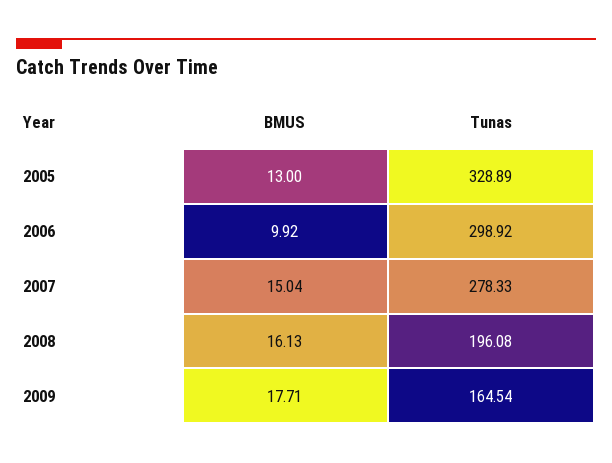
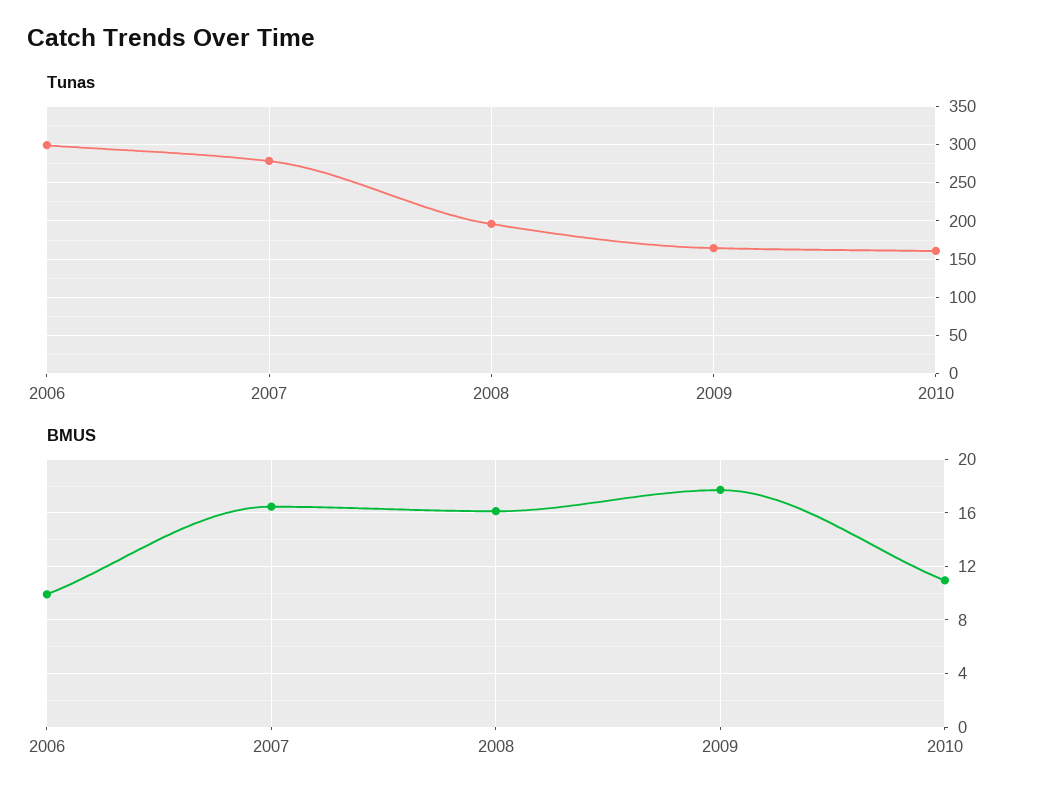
BMUS, 2005: 13 -> none
Tunas, 2005: 328.89 -> none
BMUS, 2007: 15.04 -> 16.5
Tunas, 2010: none -> 160
BMUS, 2010: none -> 11

